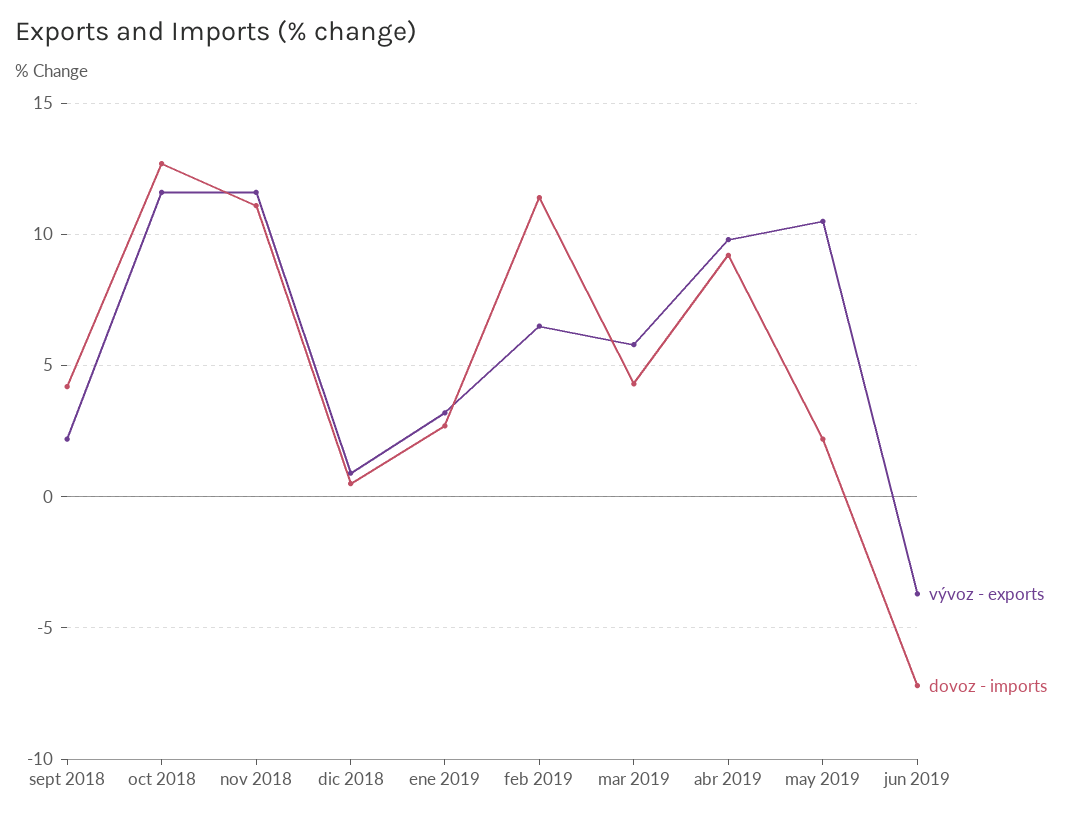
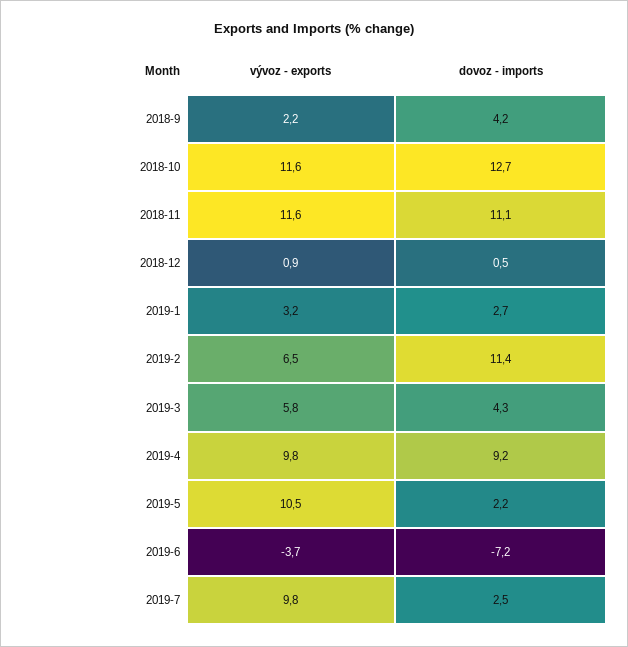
vývoz - exports, 2019-7: none -> 9.8
dovoz - imports, 2019-7: none -> 2.5

